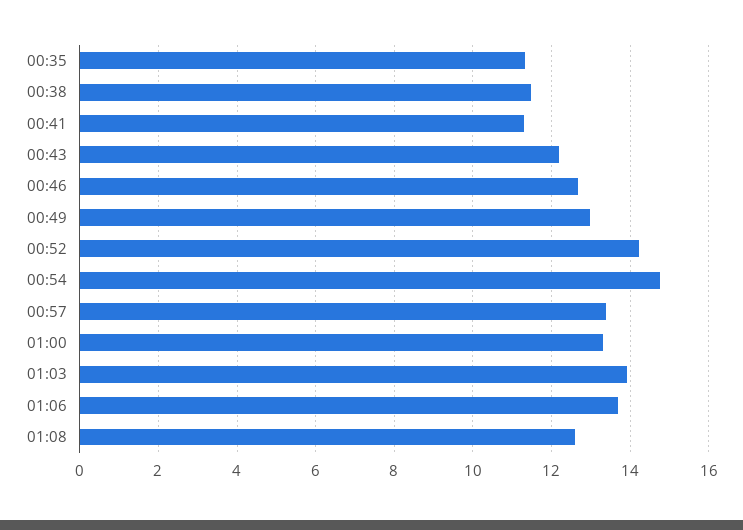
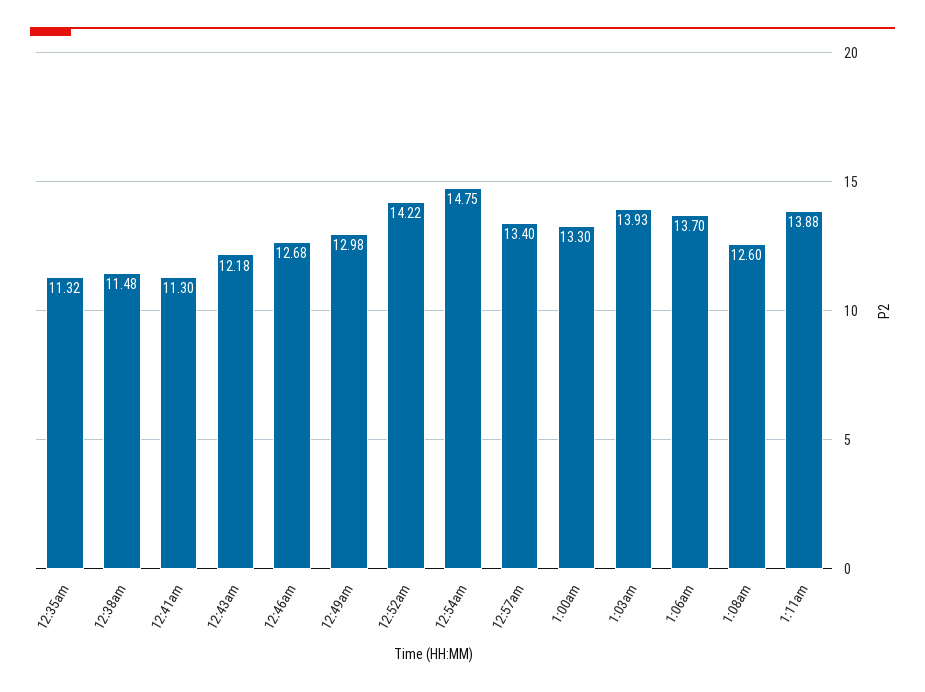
1:11am: none -> 13.88

